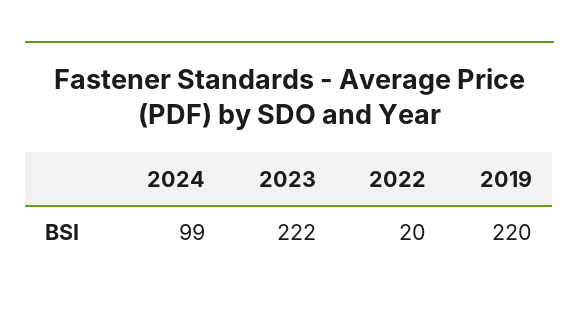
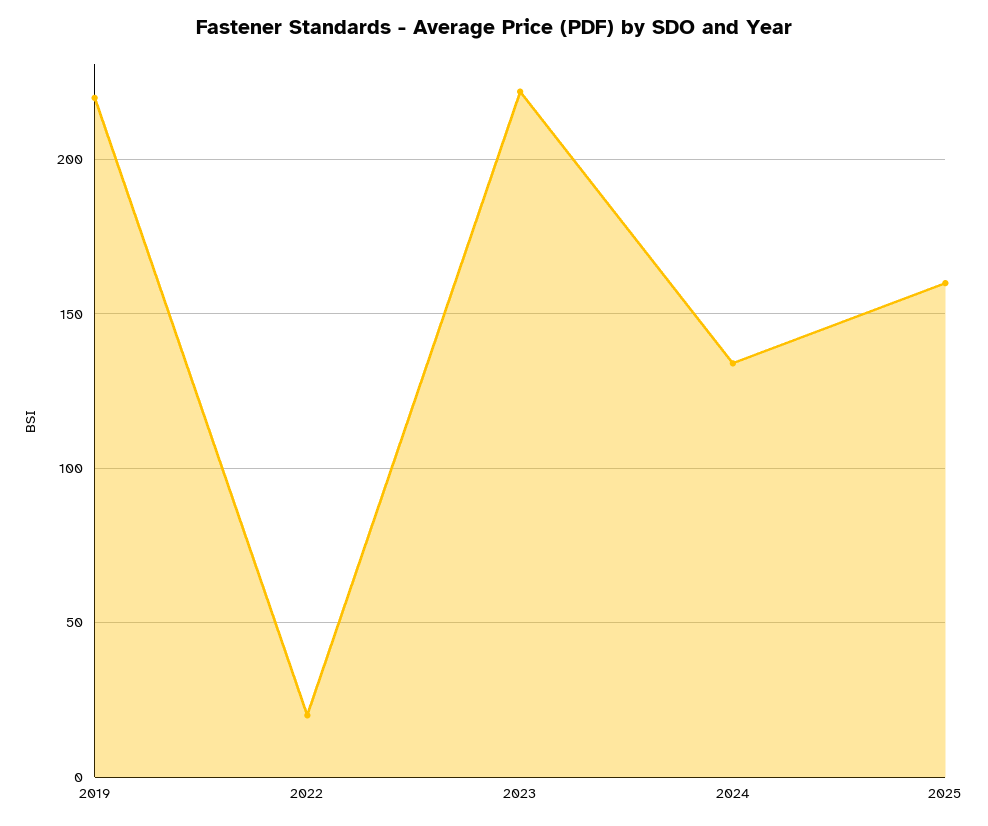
2024: 99 -> 135
2025: none -> 160

